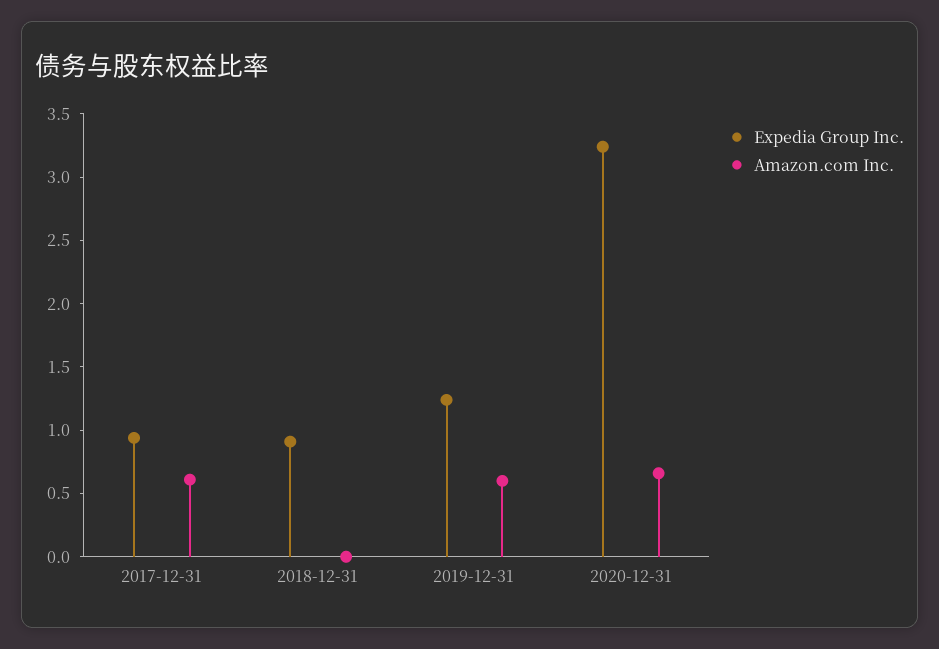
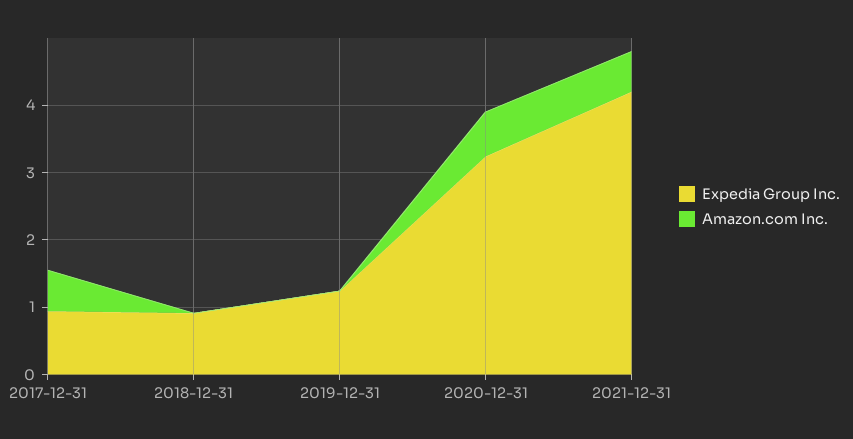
Amazon.com Inc., 2019-12-31: 0.6 -> 0
Expedia Group Inc., 2021-12-31: none -> 4.2
Amazon.com Inc., 2021-12-31: none -> 0.6

